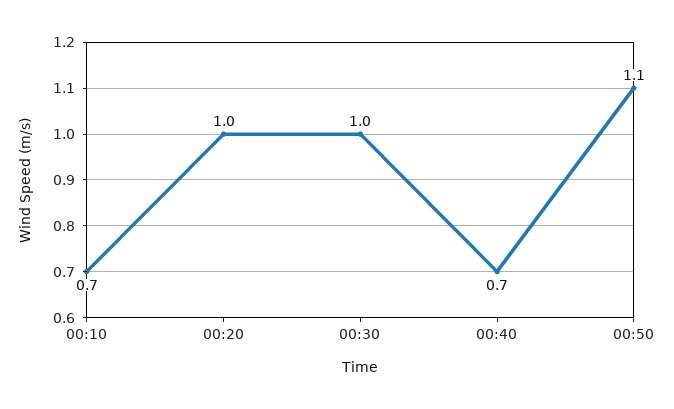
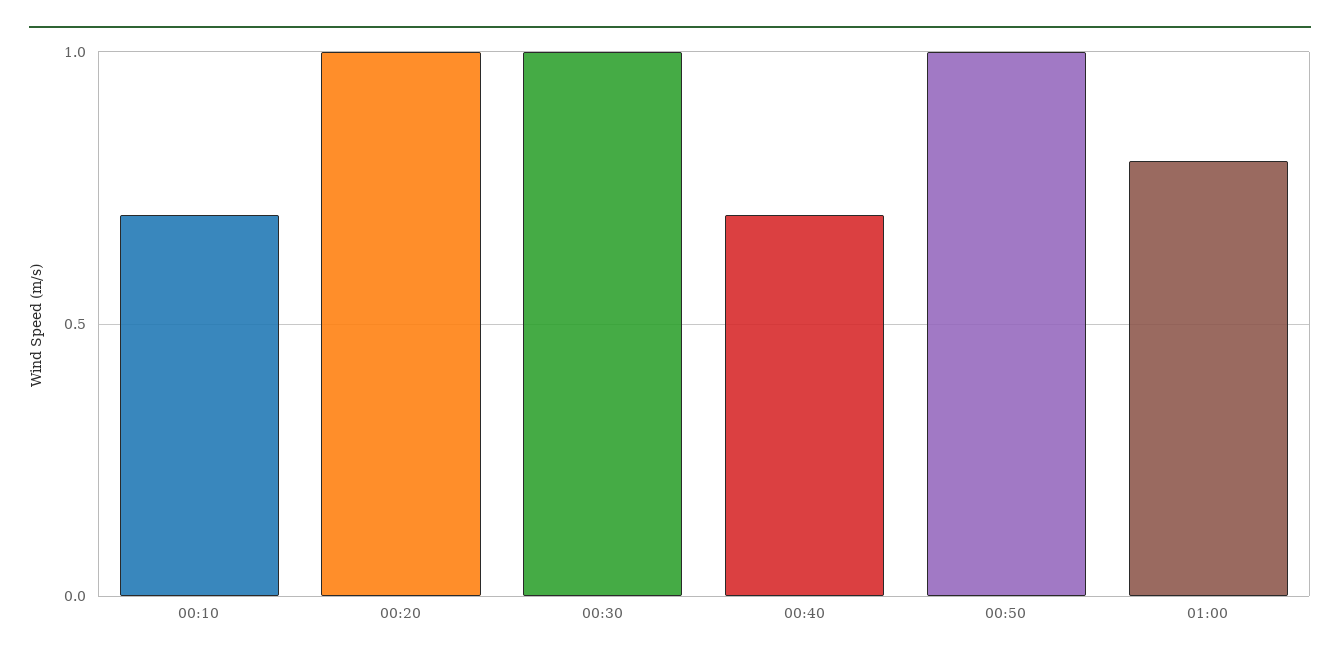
00:50: 1.1 -> 1
01:00: none -> 0.8

